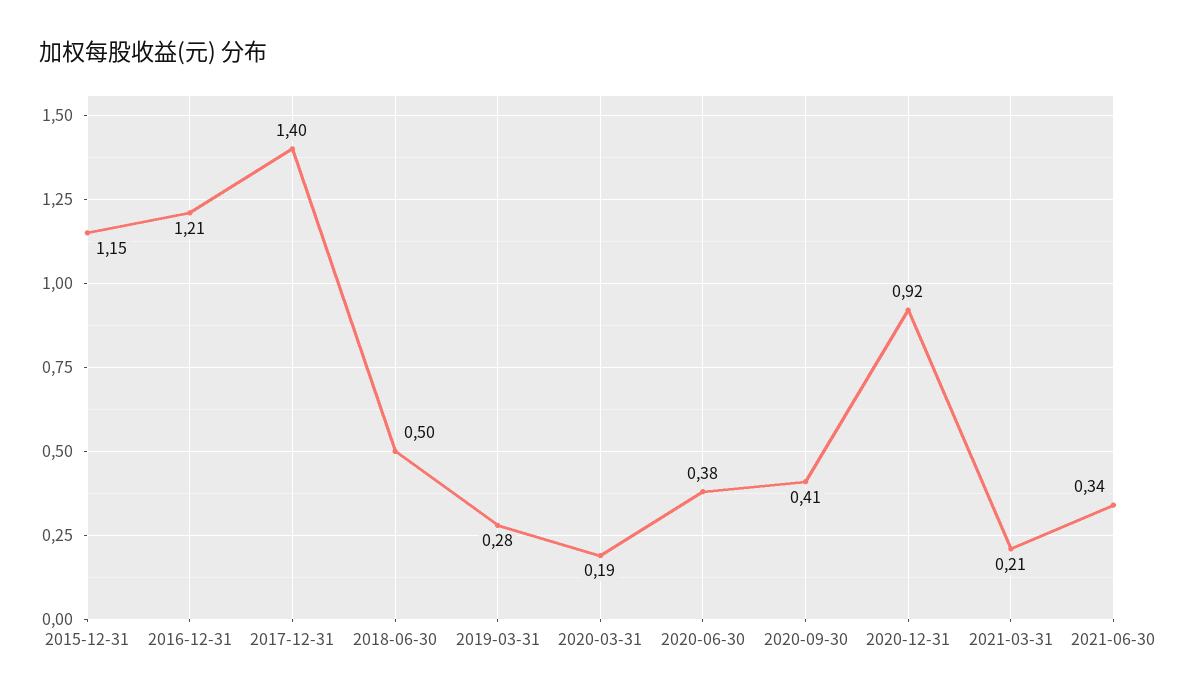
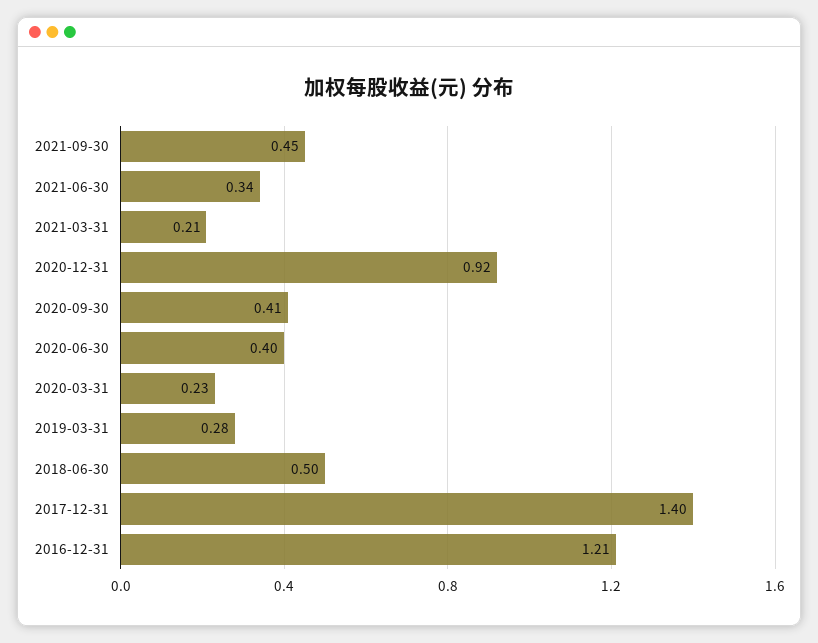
2015-12-31: 1.15 -> none
2020-03-31: 0.19 -> 0.23
2020-06-30: 0.38 -> 0.4
2021-09-30: none -> 0.45

